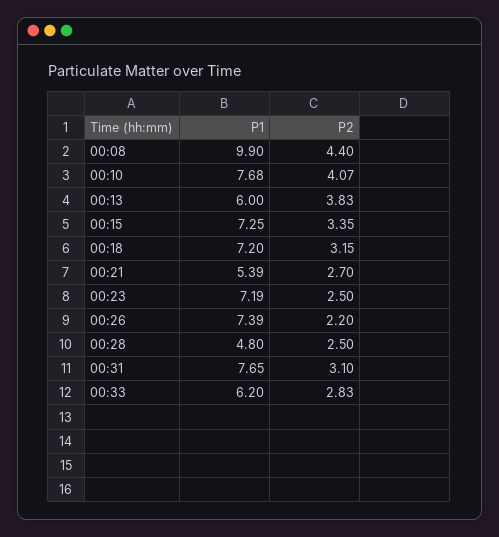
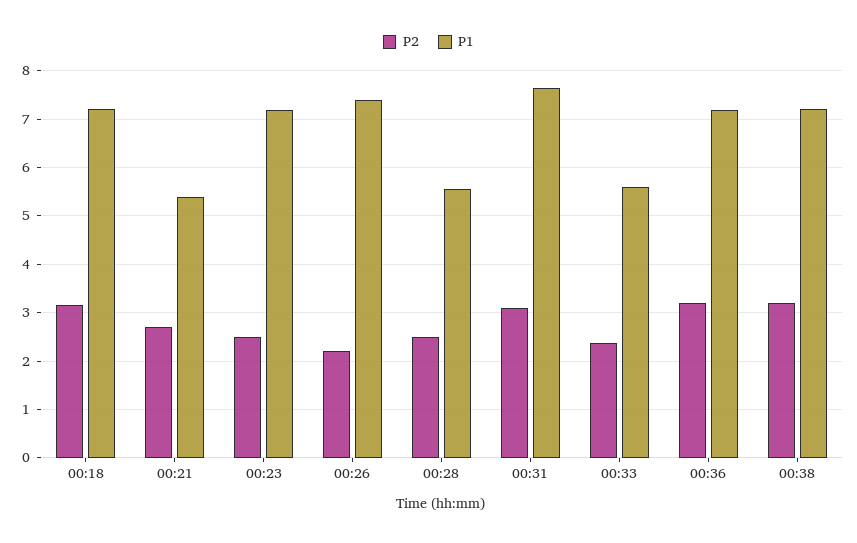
P1, 00:08: 9.9 -> none
P2, 00:08: 4.4 -> none
P1, 00:10: 7.68 -> none
P2, 00:10: 4.07 -> none
P1, 00:13: 6 -> none
P2, 00:13: 3.83 -> none
P1, 00:15: 7.25 -> none
P2, 00:15: 3.35 -> none
P1, 00:28: 4.8 -> 5.6
P1, 00:33: 6.2 -> 5.6
P2, 00:33: 2.83 -> 2.4
P2, 00:36: none -> 3.2
P1, 00:36: none -> 7.2
P2, 00:38: none -> 3.2
P1, 00:38: none -> 7.2

